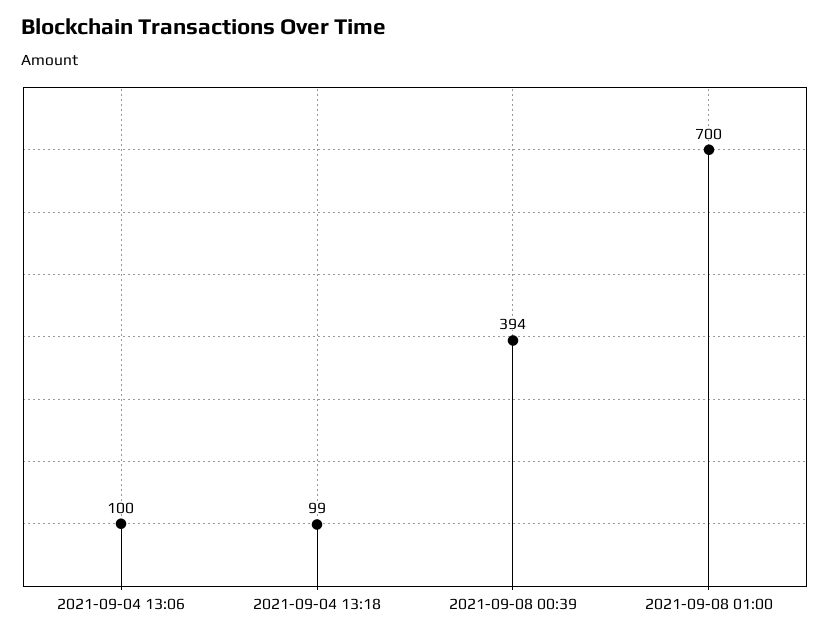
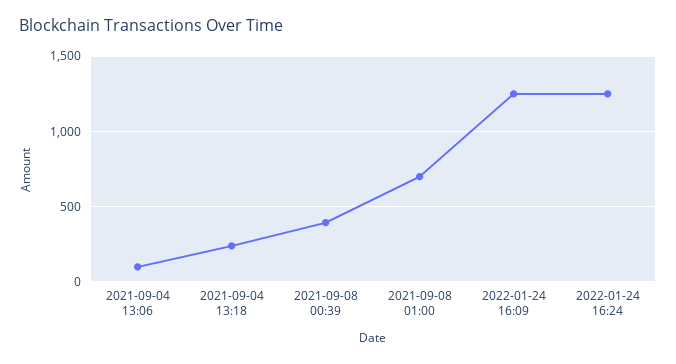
2021-09-04 13:18: 99 -> 250
2022-01-24 16:09: none -> 1250
2022-01-24 16:24: none -> 1250

